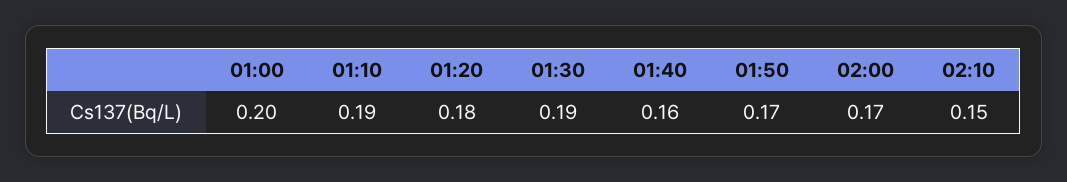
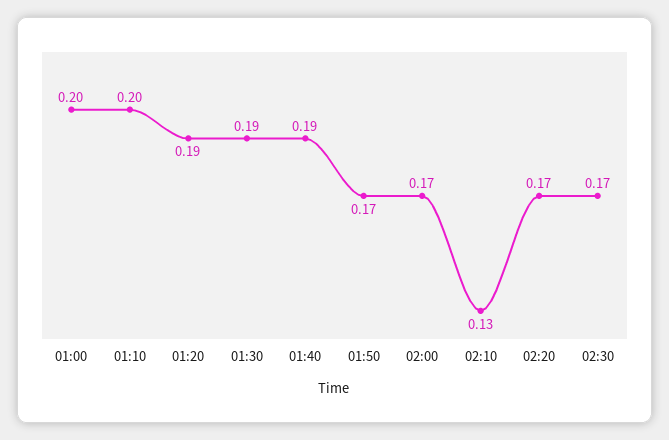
01:10: 0.19 -> 0.2
01:20: 0.18 -> 0.19
01:40: 0.16 -> 0.19
02:10: 0.15 -> 0.13
02:20: none -> 0.17
02:30: none -> 0.17

